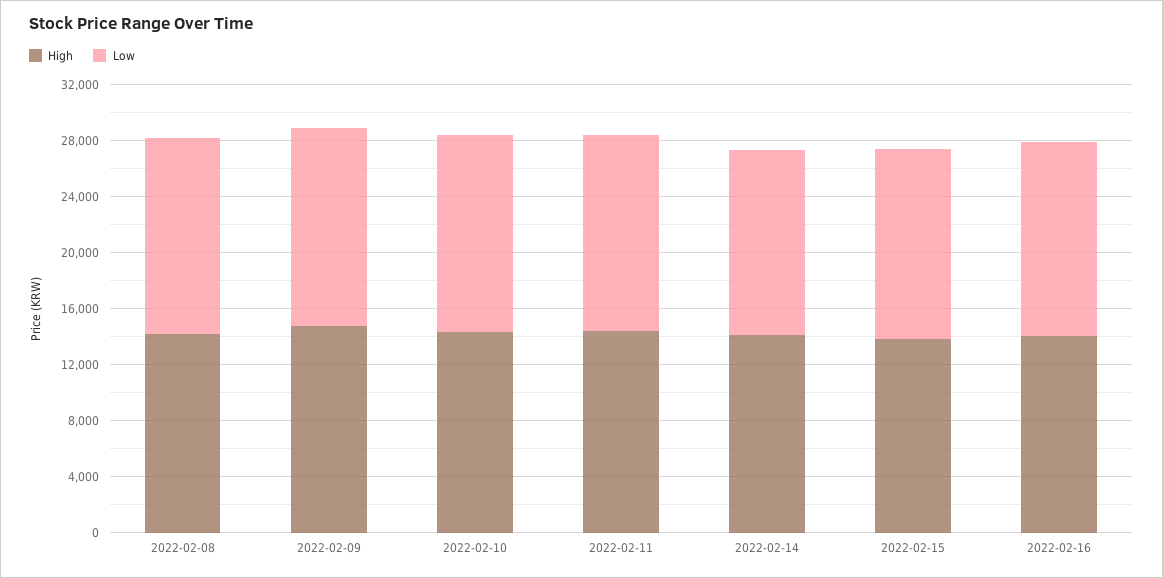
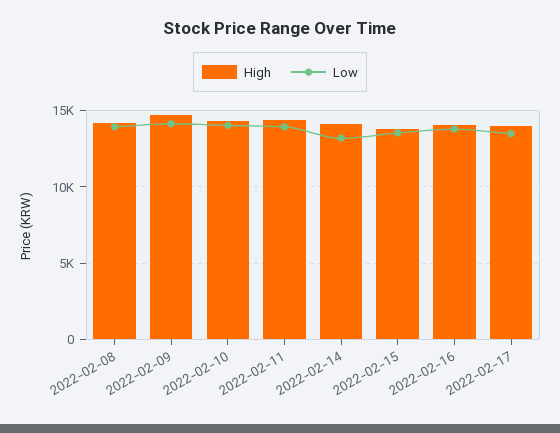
High, 2022-02-17: none -> 14000
Low, 2022-02-17: none -> 13500

